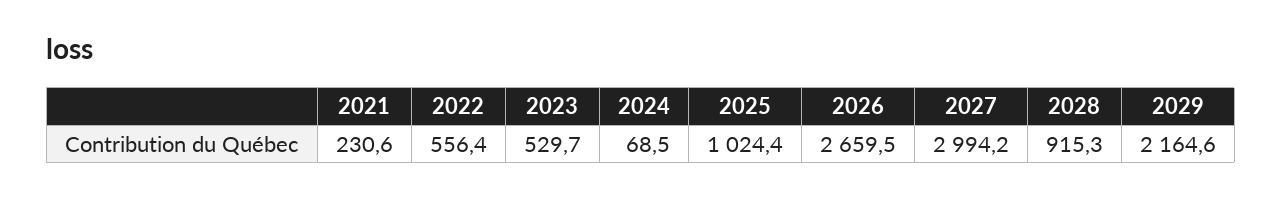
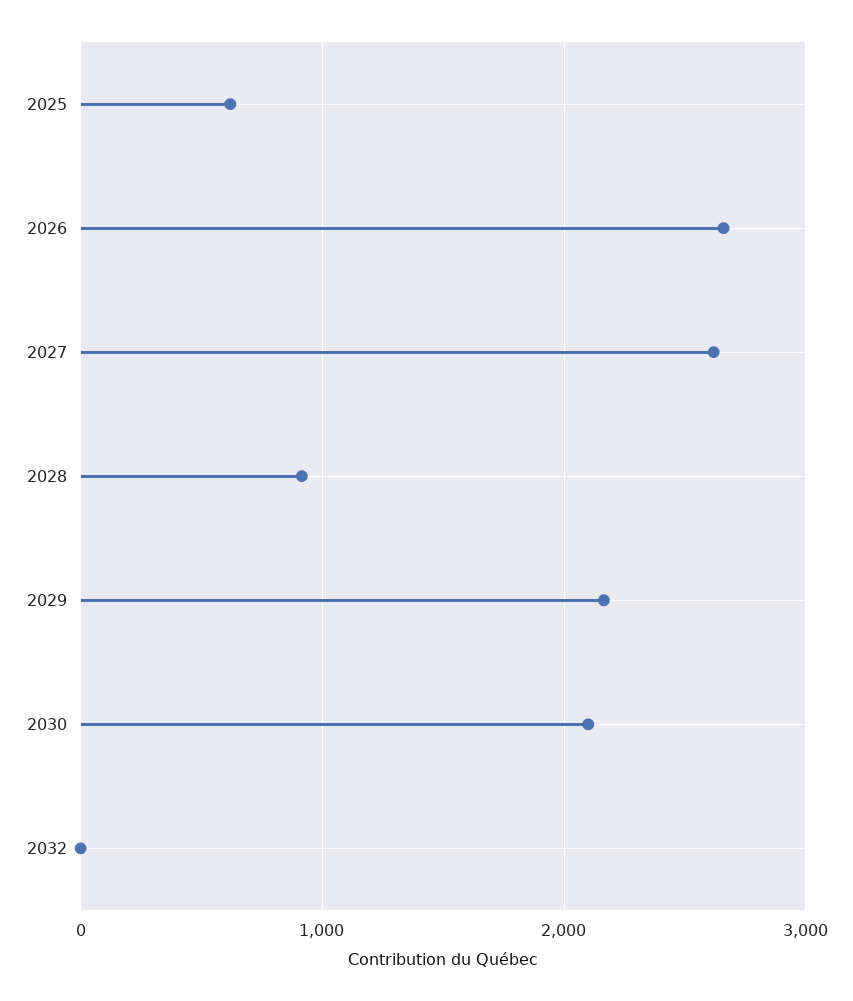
2021: 230.6 -> none
2022: 556.4 -> none
2023: 529.7 -> none
2024: 68.5 -> none
2025: 1024.4 -> 600
2027: 2994.2 -> 2600
2030: none -> 2100
2032: none -> 0

